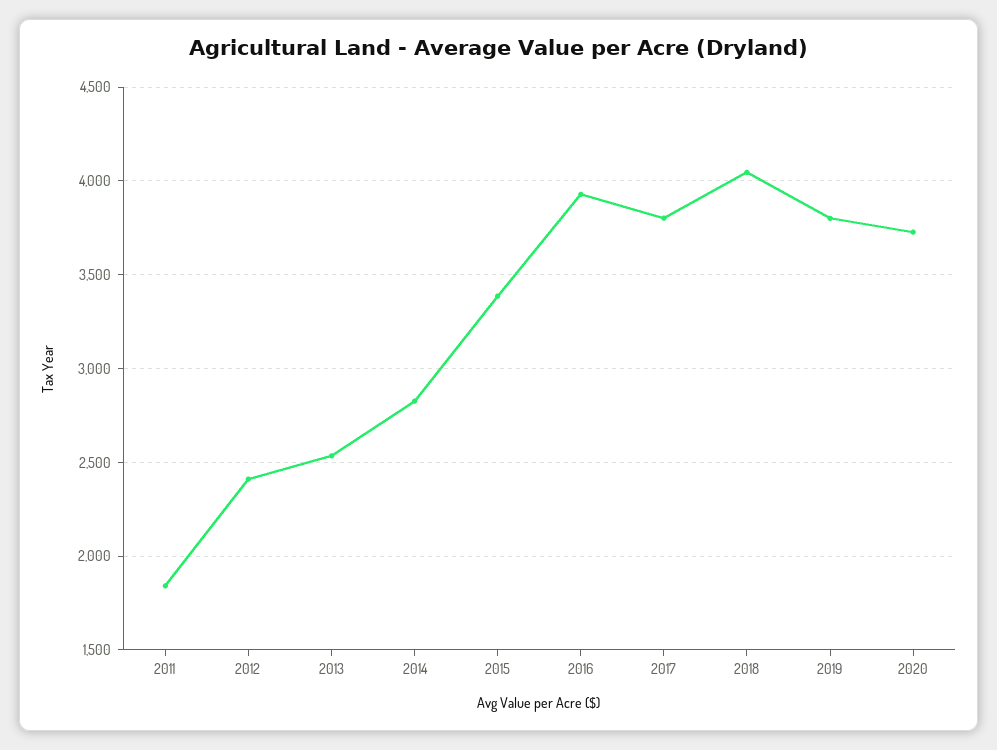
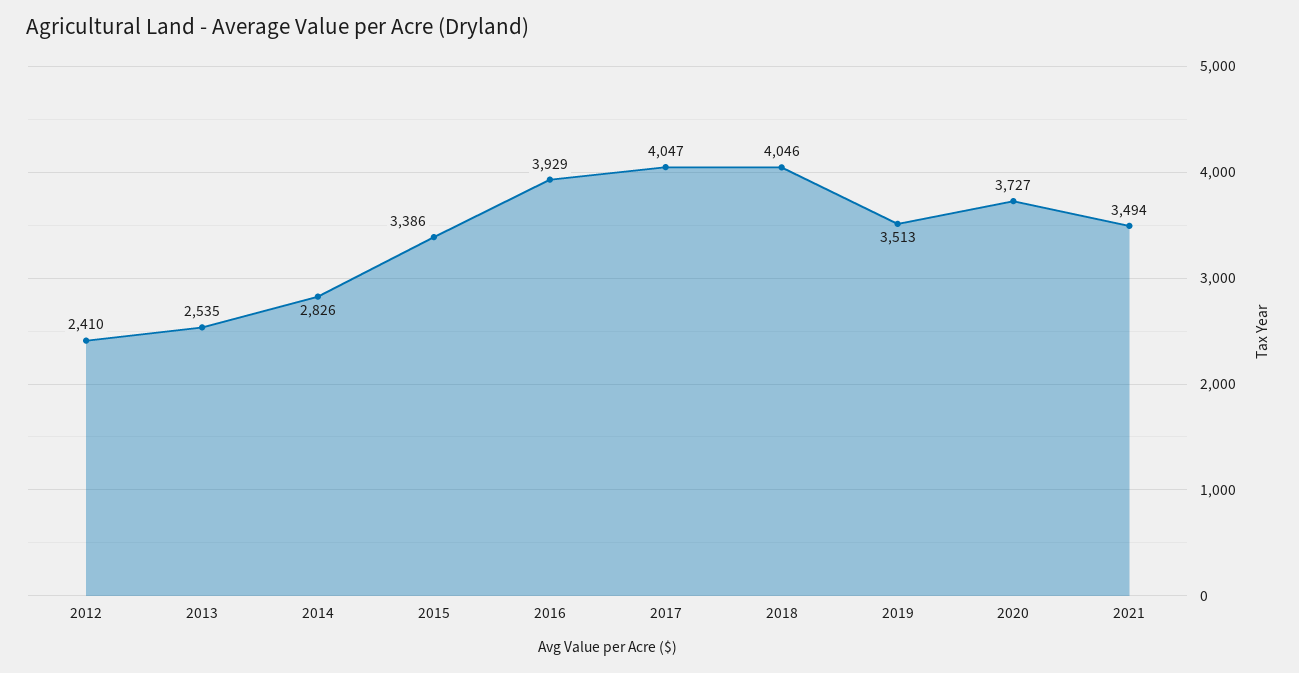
2011: 1850 -> none
2017: 3800 -> 4047
2019: 3800 -> 3513
2021: none -> 3494

